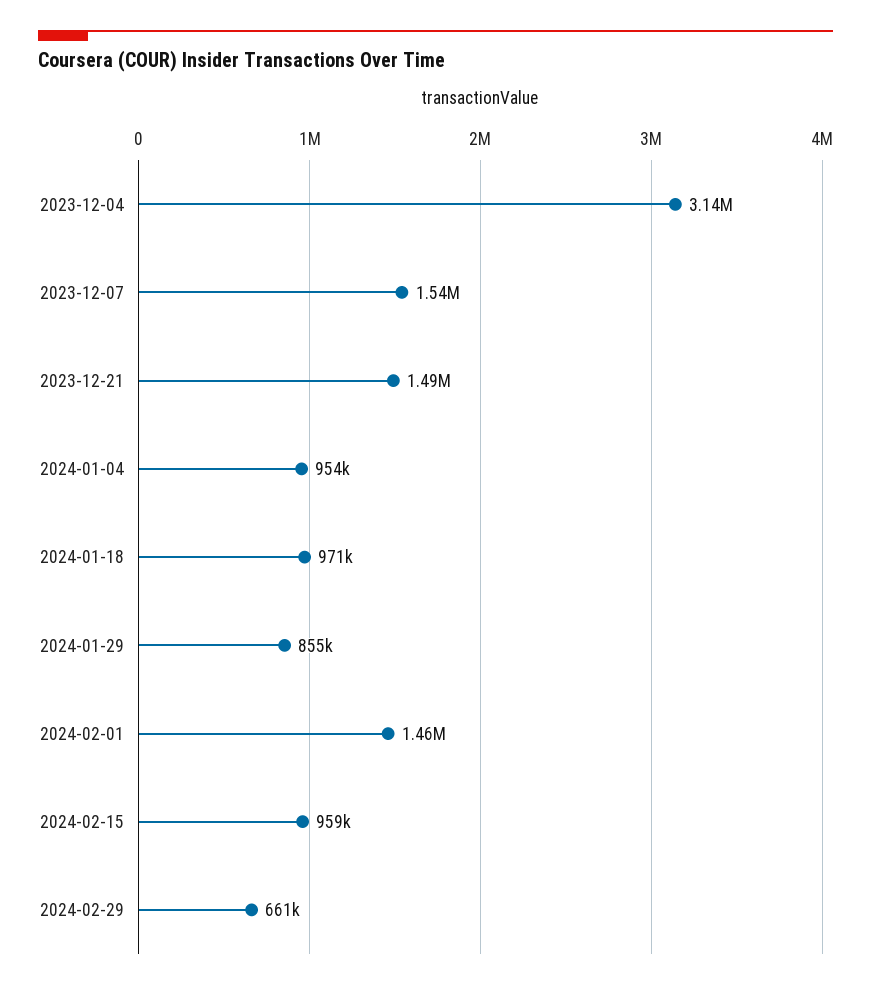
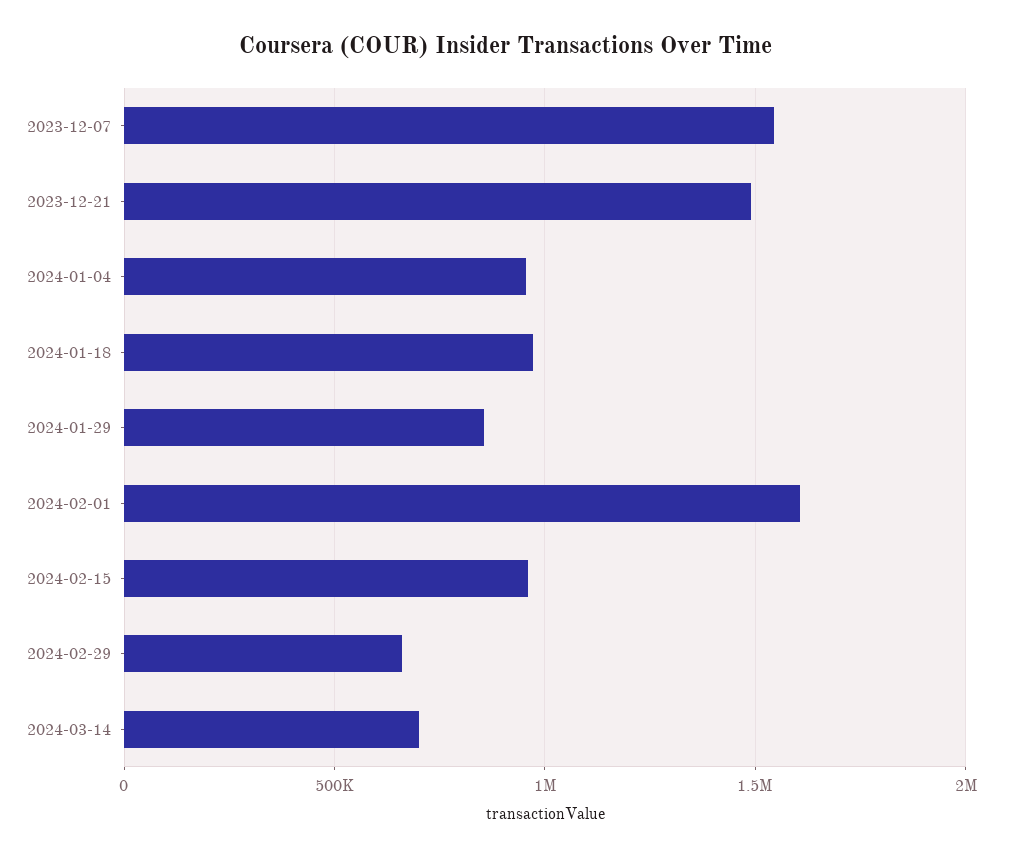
2023-12-04: 3140000 -> none
2024-02-01: 1460000 -> 1600000
2024-03-14: none -> 700000

